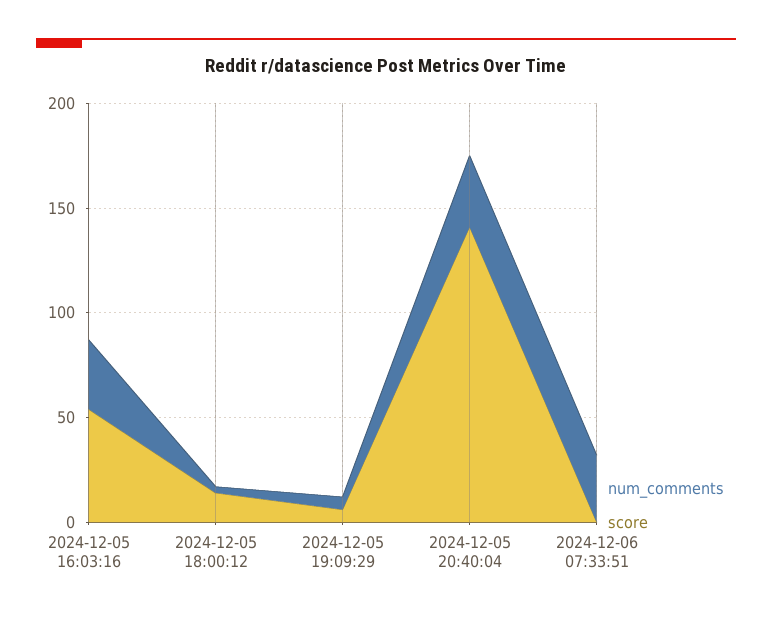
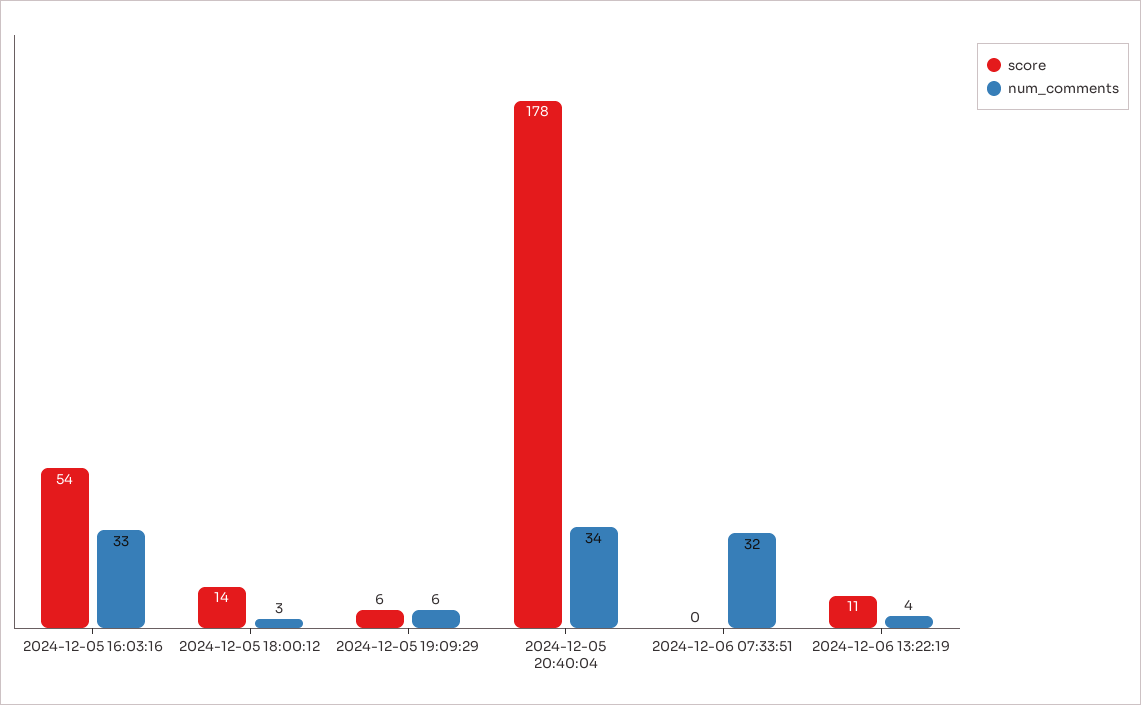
score, 2024-12-05 20:40:04: 140 -> 178
score, 2024-12-06 13:22:19: none -> 11
num_comments, 2024-12-06 13:22:19: none -> 4

